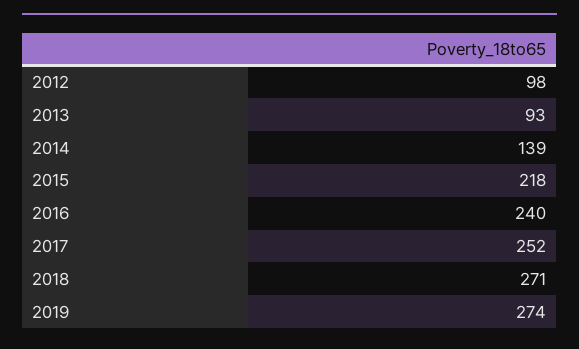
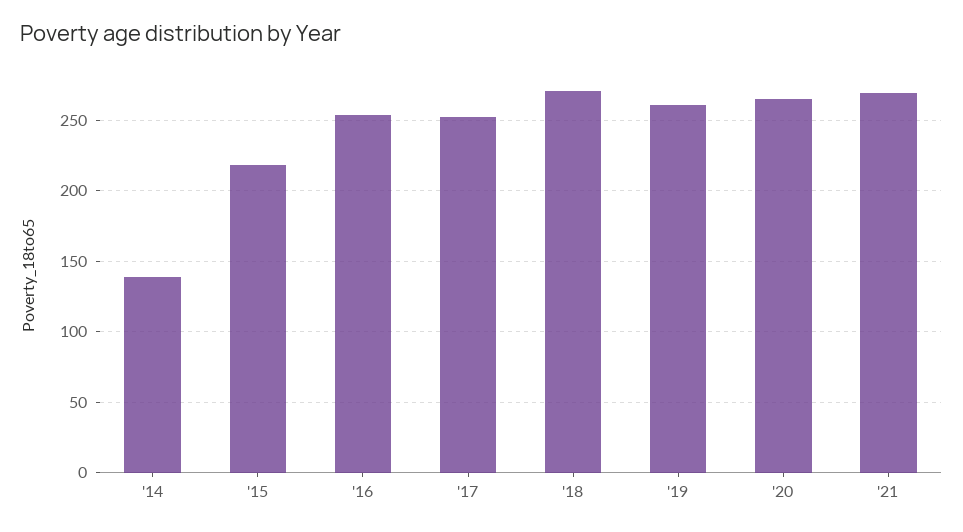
2012: 98 -> none
2013: 93 -> none
2016: 240 -> 255
2019: 274 -> 260
'20: none -> 265
'21: none -> 270

